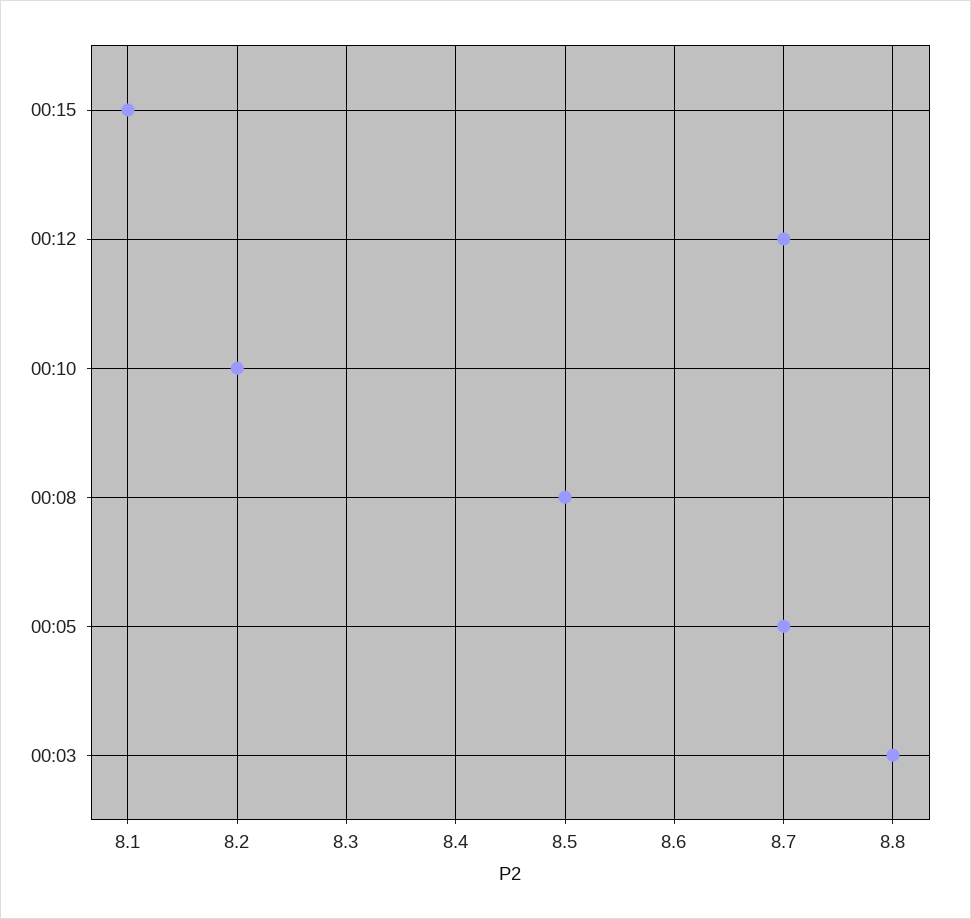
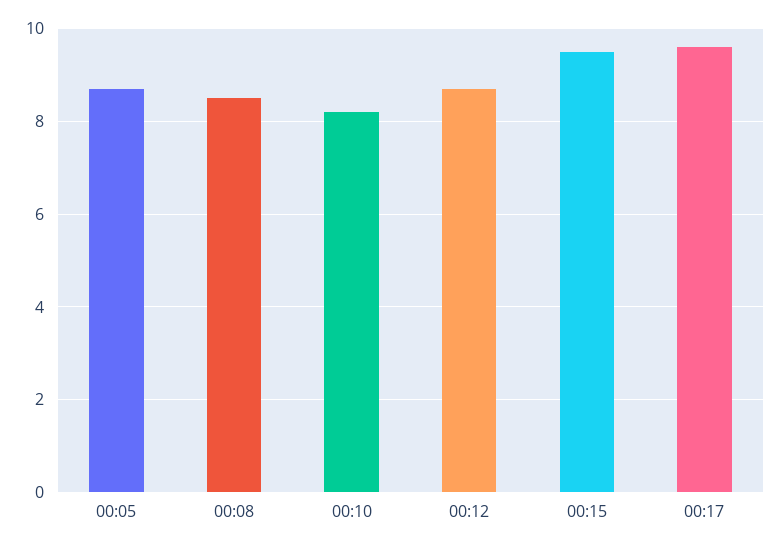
00:15: 8.1 -> 9.5
00:03: 8.8 -> none
00:17: none -> 9.5

